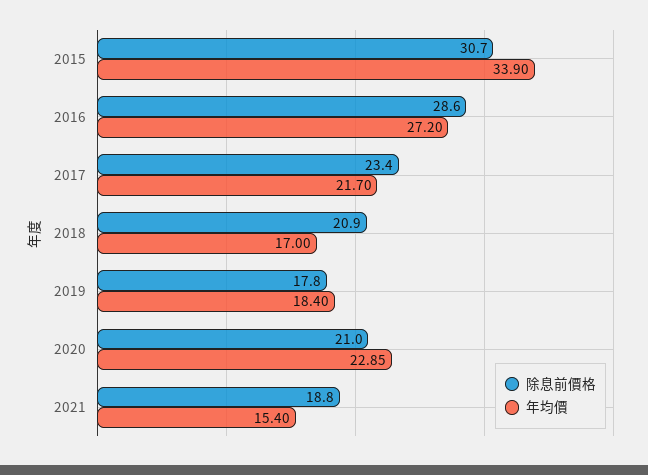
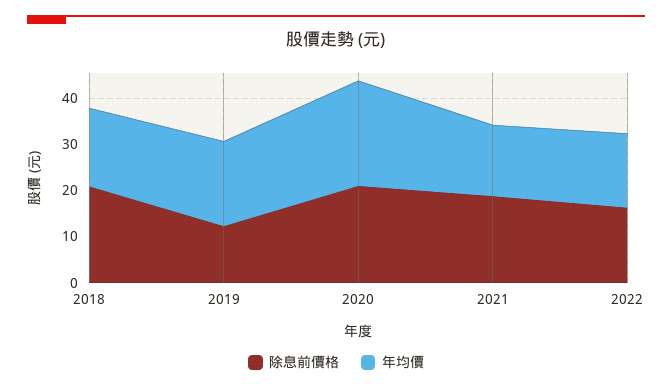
除息前價格, 2015: 30.7 -> none
年均價, 2015: 33.9 -> none
除息前價格, 2016: 28.6 -> none
年均價, 2016: 27.2 -> none
除息前價格, 2017: 23.4 -> none
年均價, 2017: 21.7 -> none
除息前價格, 2019: 17.8 -> 12
除息前價格, 2022: none -> 16
年均價, 2022: none -> 16

